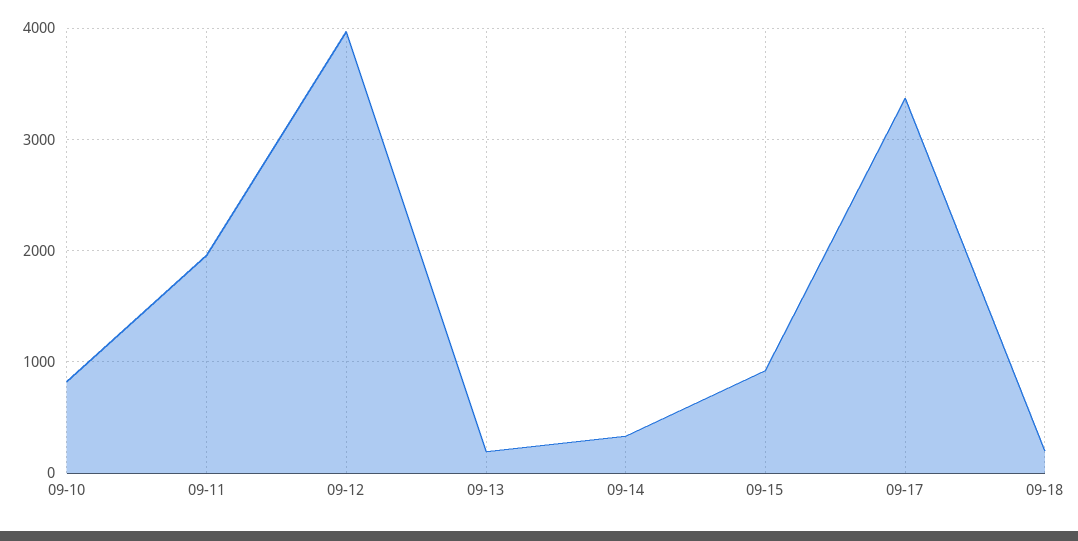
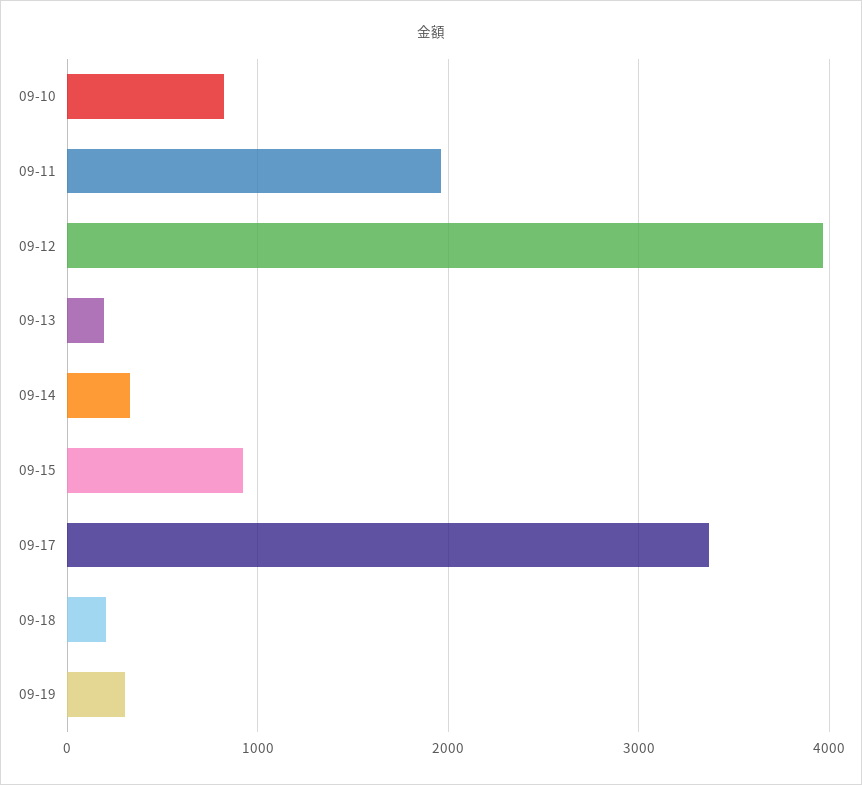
09-19: none -> 300

